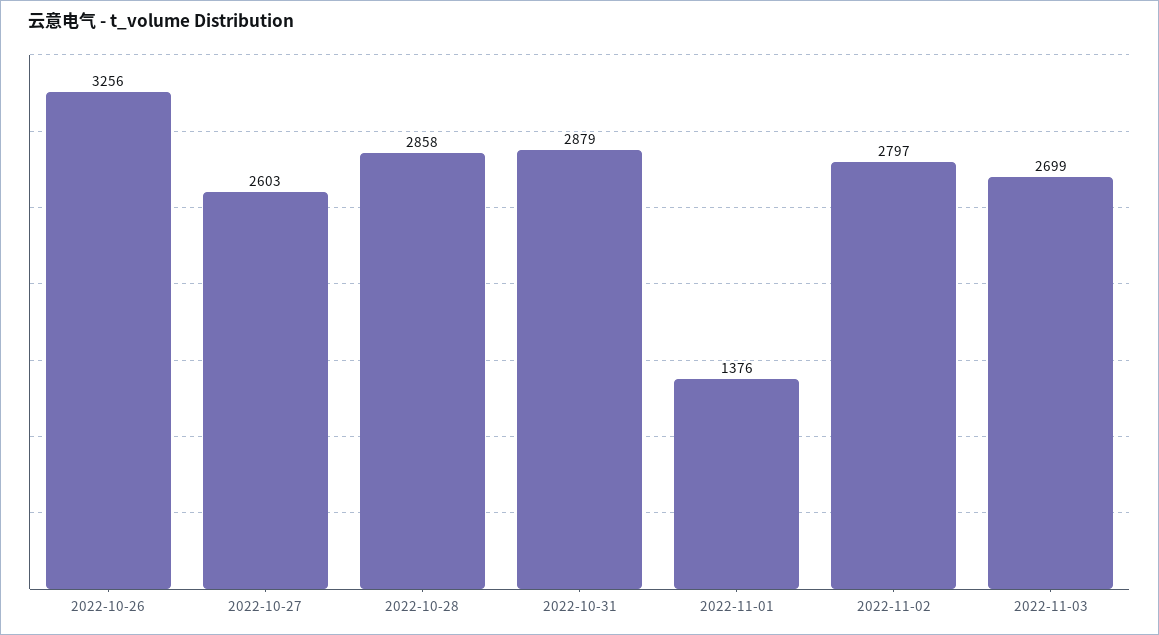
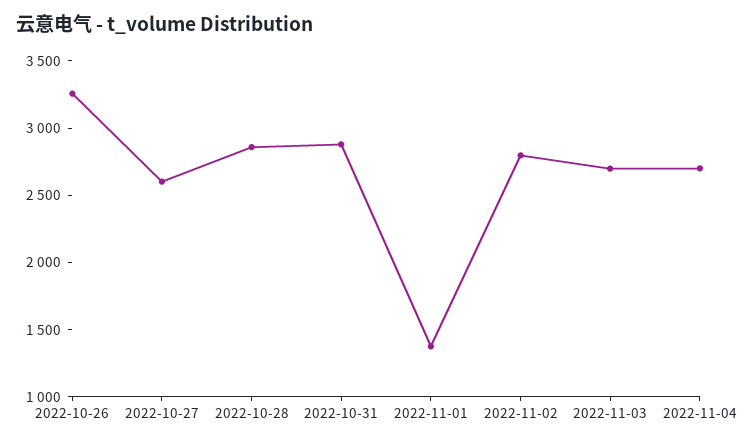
2022-11-04: none -> 2700

